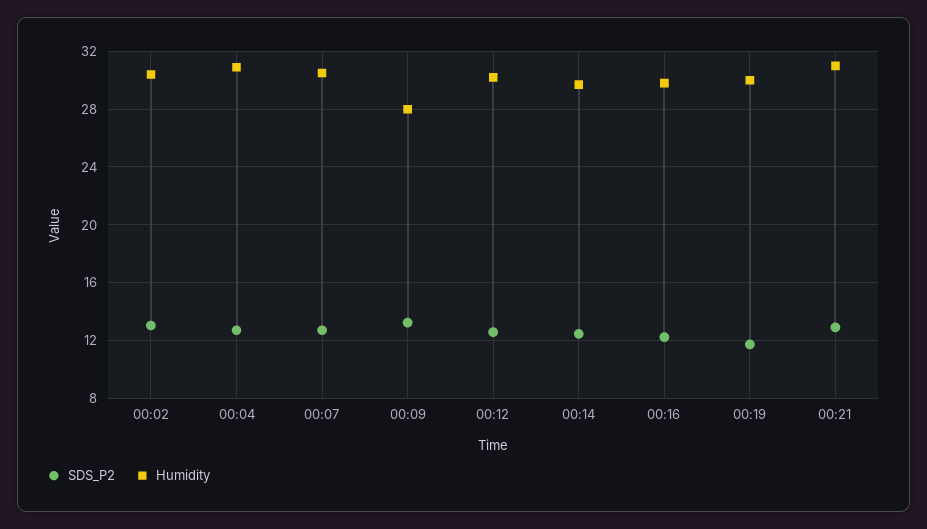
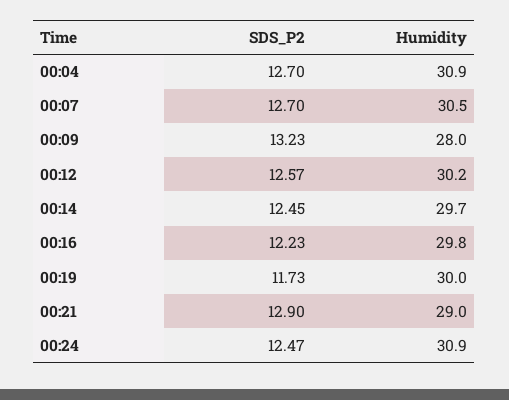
SDS_P2, 00:02: 13 -> none
Humidity, 00:02: 30.5 -> none
Humidity, 00:21: 31 -> 29
SDS_P2, 00:24: none -> 12.47
Humidity, 00:24: none -> 30.9

